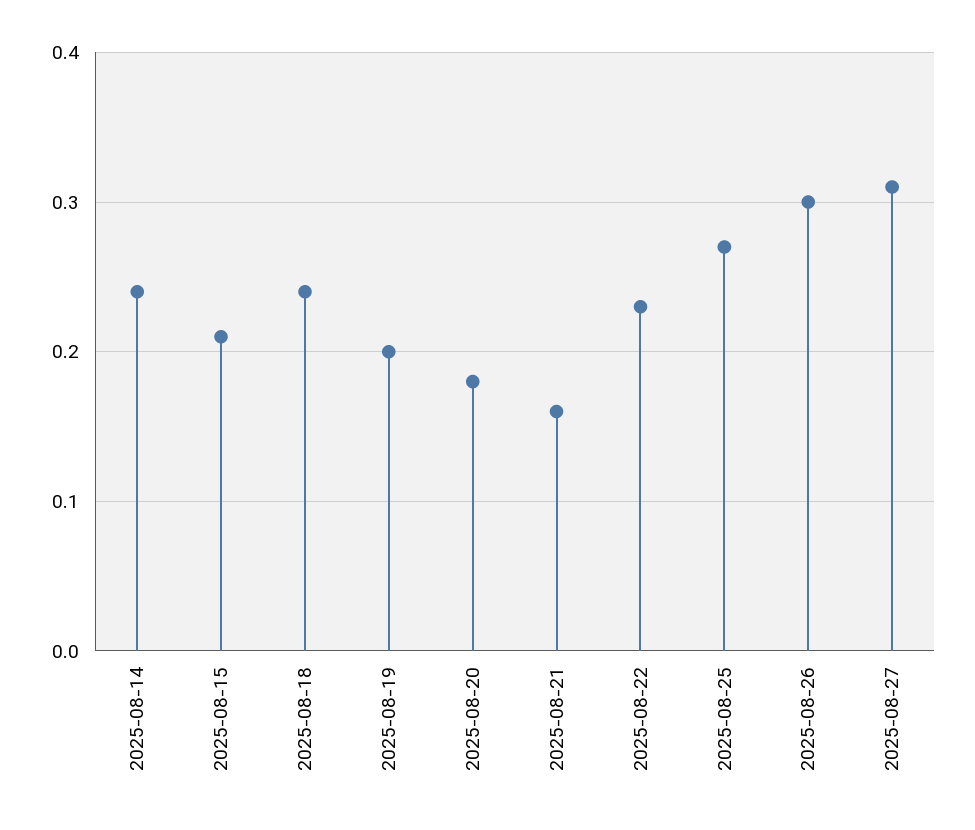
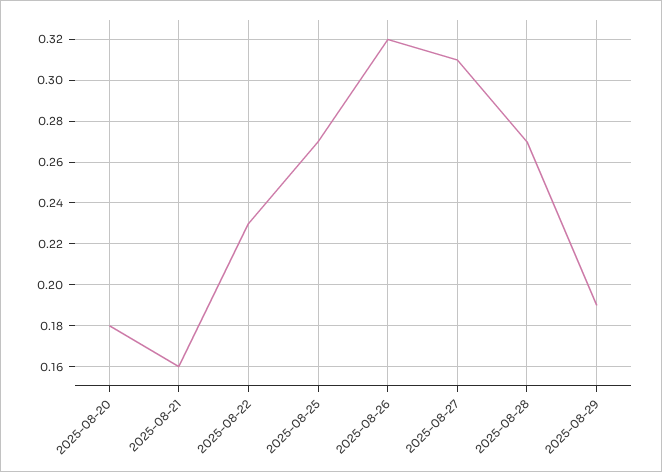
2025-08-14: 0.24 -> none
2025-08-15: 0.21 -> none
2025-08-18: 0.24 -> none
2025-08-19: 0.2 -> none
2025-08-26: 0.3 -> 0.32
2025-08-28: none -> 0.27
2025-08-29: none -> 0.19

